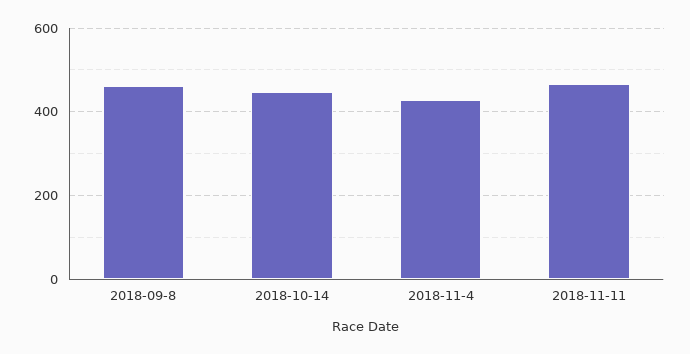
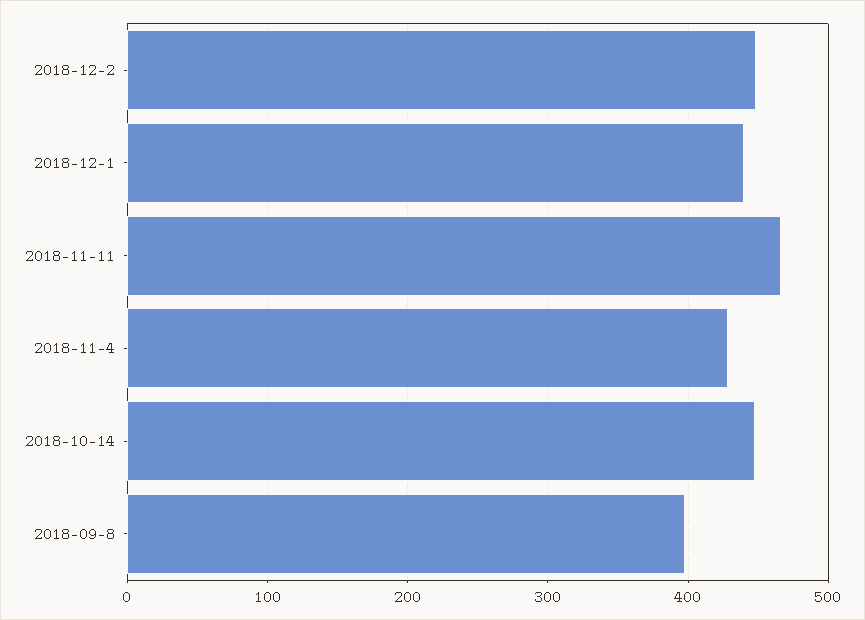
2018-09-8: 460 -> 400
2018-12-2: none -> 450
2018-12-1: none -> 440

